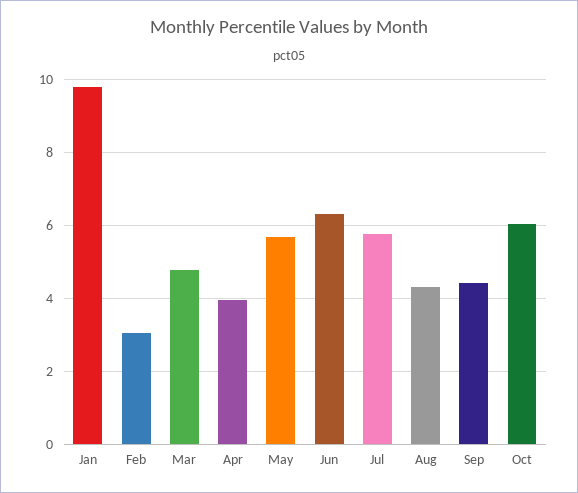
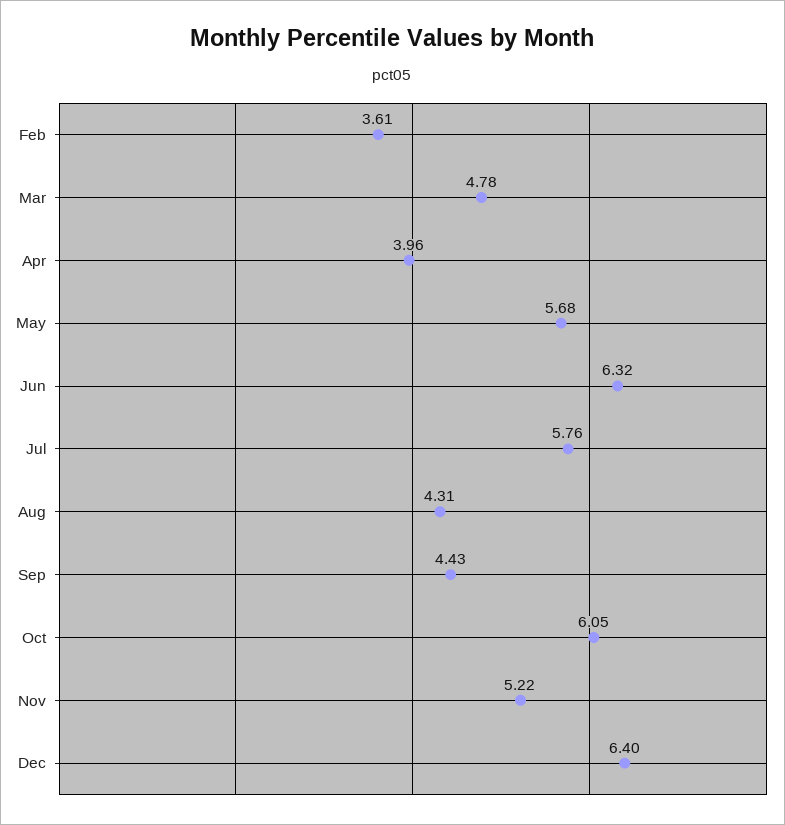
Jan: 9.8 -> none
Feb: 3 -> 3.61
Nov: none -> 5.22
Dec: none -> 6.4

